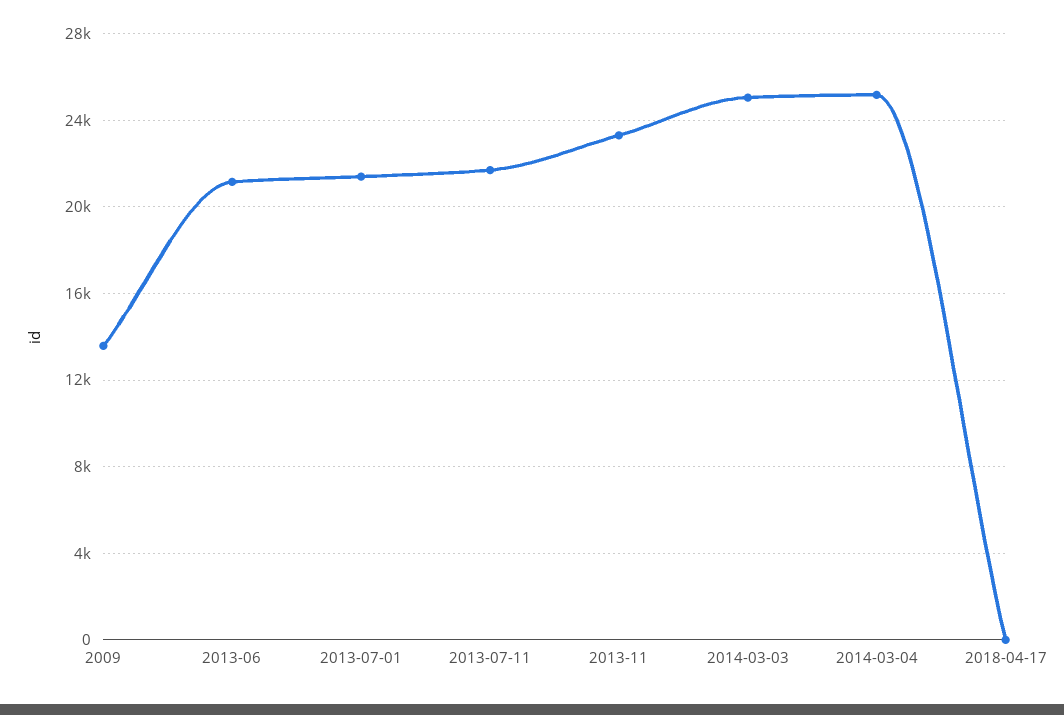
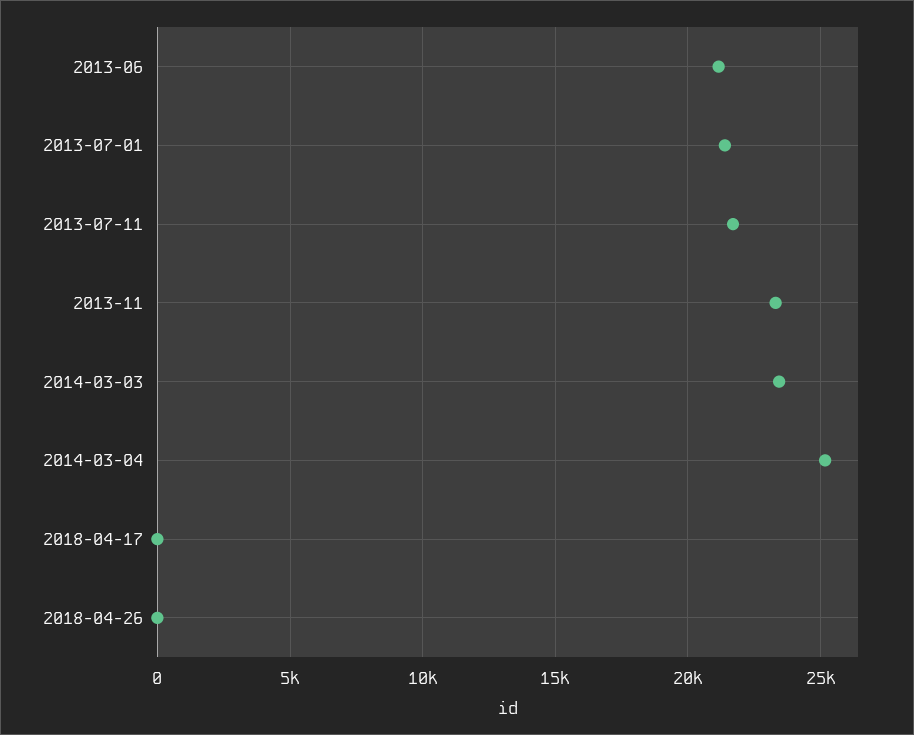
2009: 13500 -> none
2014-03-03: 25000 -> 23500
2018-04-26: none -> 0

